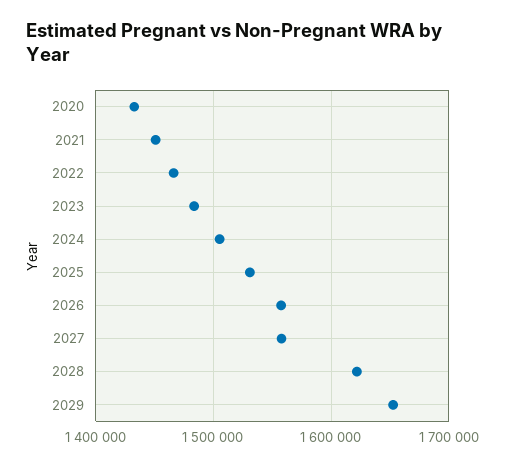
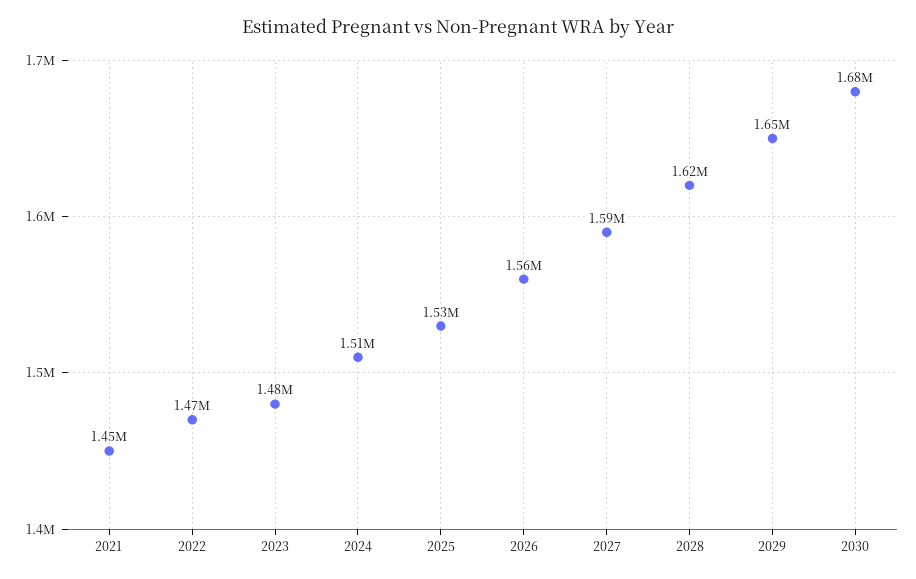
2020: 1430000 -> none
2027: 1560000 -> 1590000
2030: none -> 1680000

